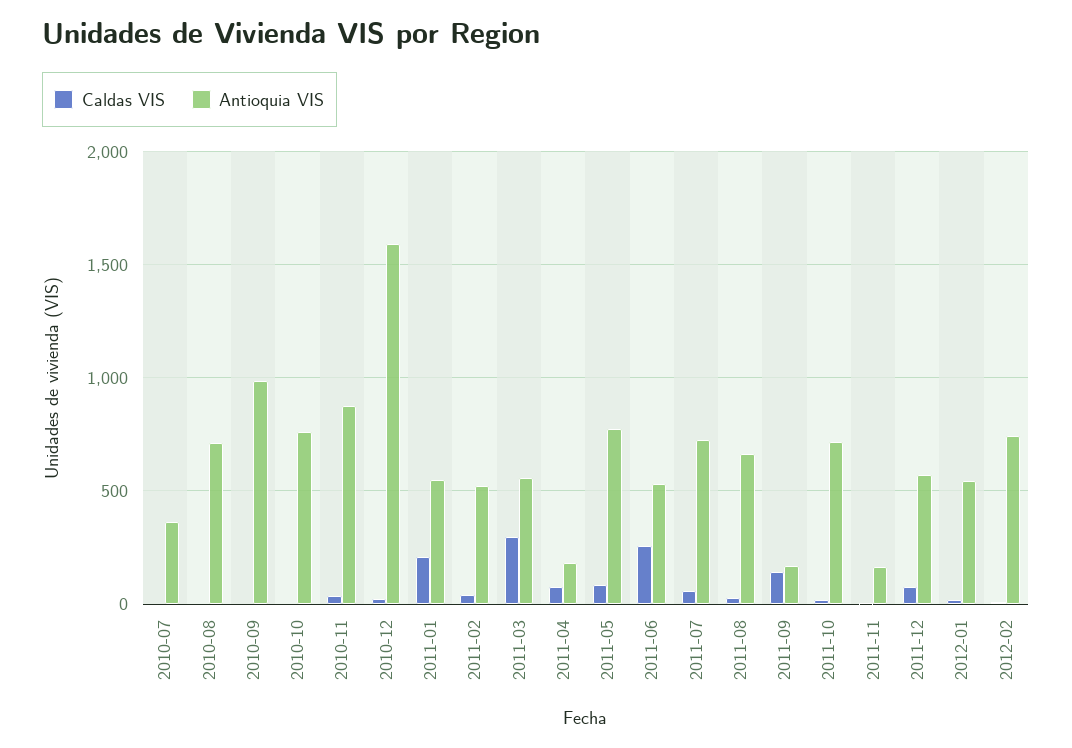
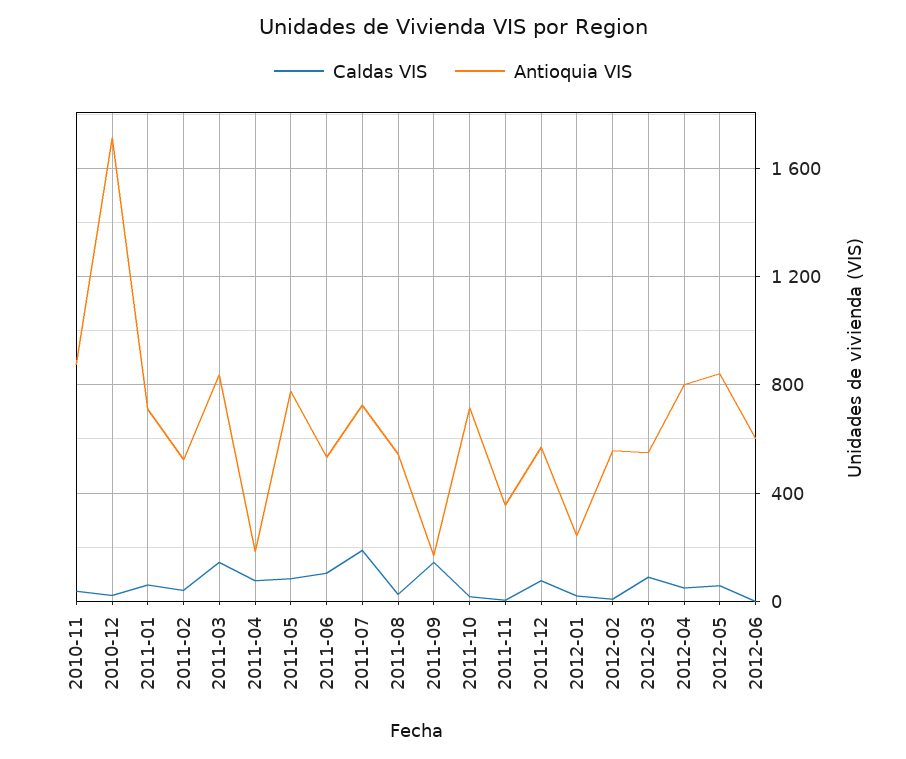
Caldas VIS, 2010-07: 0 -> none
Antioquia VIS, 2010-07: 350 -> none
Caldas VIS, 2010-08: 0 -> none
Antioquia VIS, 2010-08: 700 -> none
Caldas VIS, 2010-09: 0 -> none
Antioquia VIS, 2010-09: 1000 -> none
Caldas VIS, 2010-10: 0 -> none
Antioquia VIS, 2010-10: 750 -> none
Antioquia VIS, 2010-12: 1600 -> 1700
Caldas VIS, 2011-01: 200 -> 50
Antioquia VIS, 2011-01: 550 -> 700
Caldas VIS, 2011-03: 300 -> 150
Antioquia VIS, 2011-03: 550 -> 850
Caldas VIS, 2011-06: 250 -> 100
Caldas VIS, 2011-07: 50 -> 200
Antioquia VIS, 2011-08: 650 -> 550
Antioquia VIS, 2011-11: 150 -> 350
Antioquia VIS, 2012-01: 550 -> 250
Antioquia VIS, 2012-02: 750 -> 550
Caldas VIS, 2012-03: none -> 100
Antioquia VIS, 2012-03: none -> 550
Caldas VIS, 2012-04: none -> 50
Antioquia VIS, 2012-04: none -> 800
Caldas VIS, 2012-05: none -> 50
Antioquia VIS, 2012-05: none -> 850
Caldas VIS, 2012-06: none -> 0
Antioquia VIS, 2012-06: none -> 600

